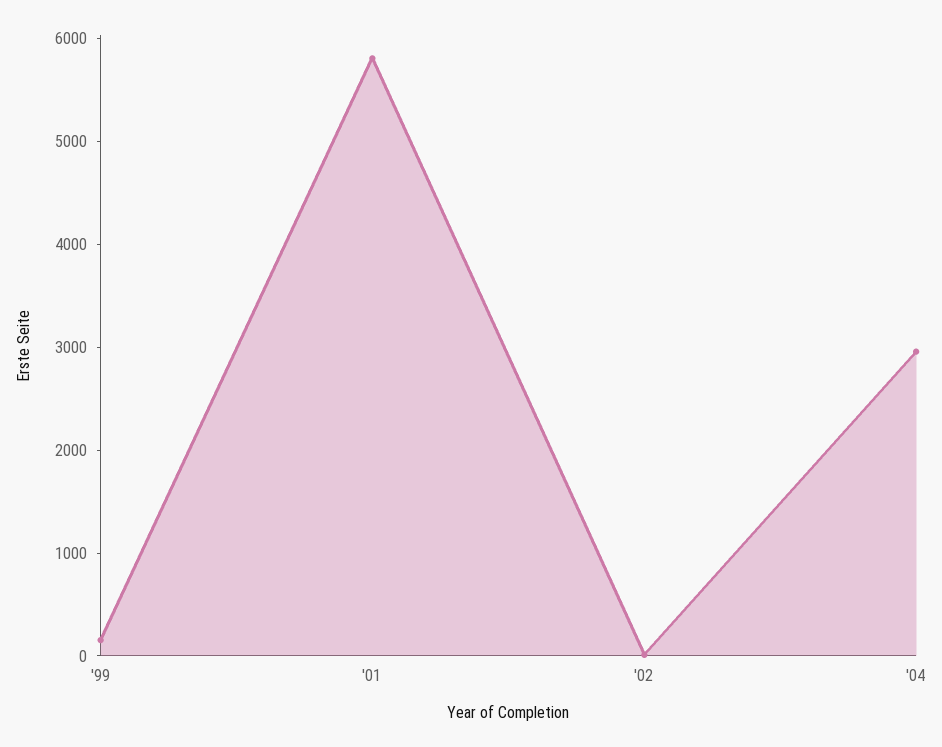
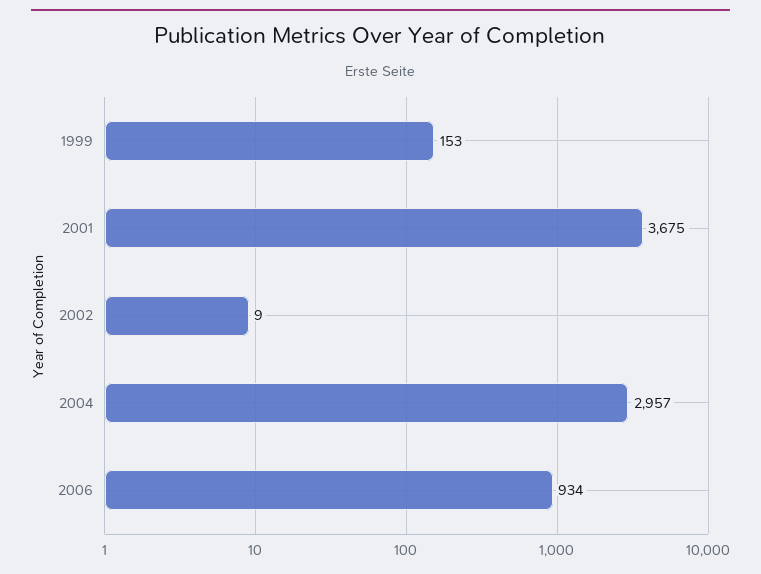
'01: 5800 -> 3675
2006: none -> 934

